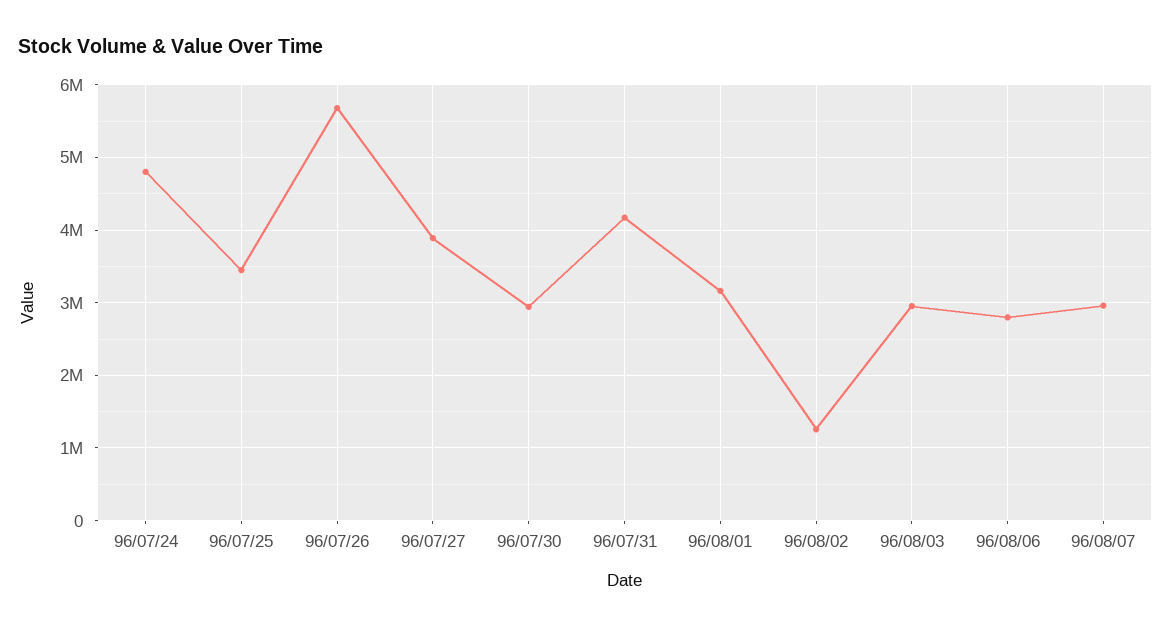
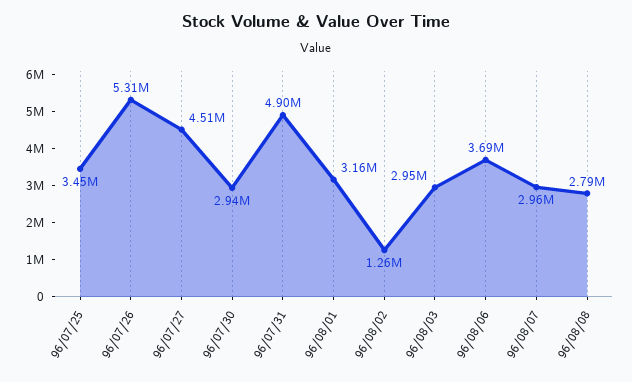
96/07/24: 4800000 -> none
96/07/26: 5700000 -> 5310000
96/07/27: 3900000 -> 4510000
96/07/31: 4200000 -> 4900000
96/08/06: 2800000 -> 3690000
96/08/08: none -> 2790000

